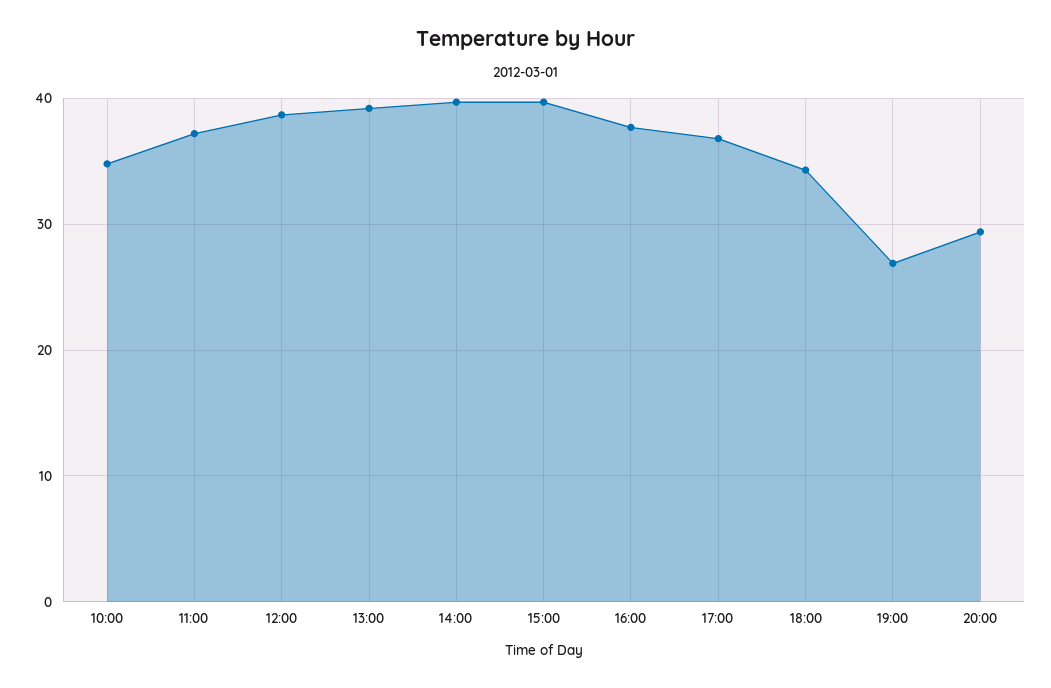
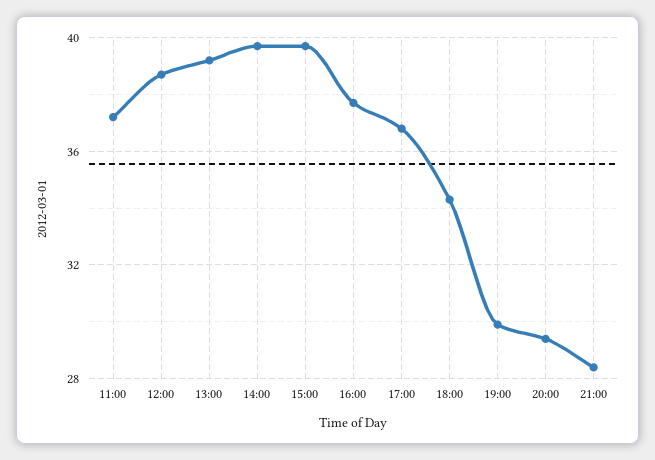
10:00: 35 -> none
19:00: 27 -> 30
21:00: none -> 28.5

